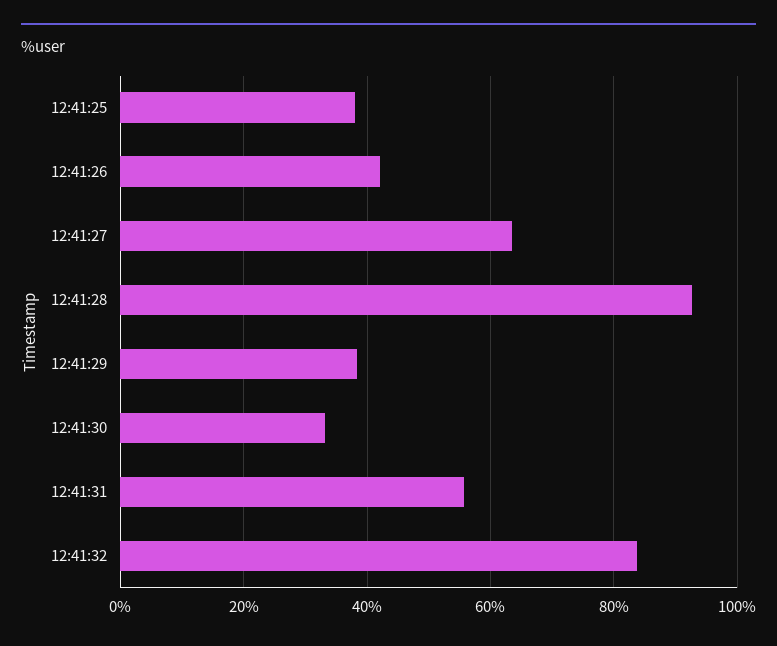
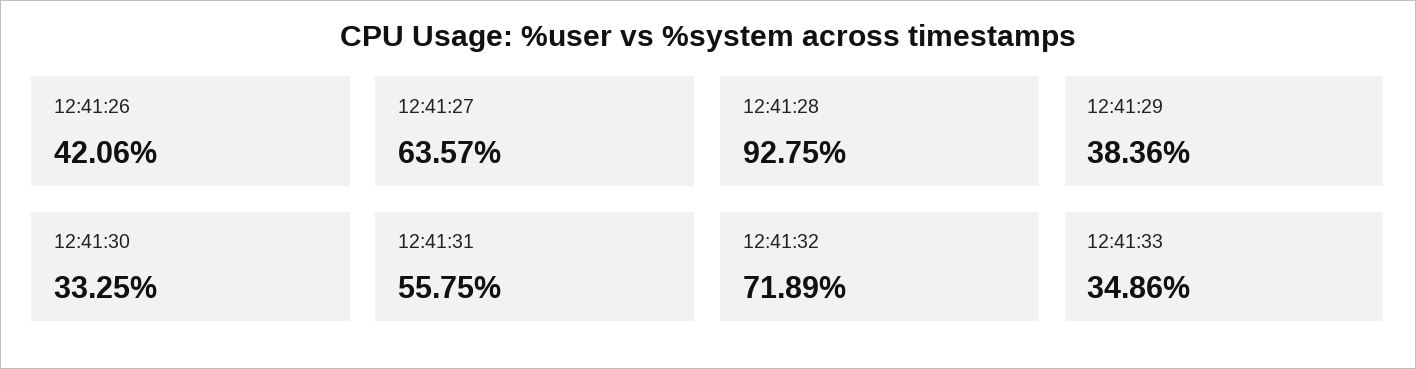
12:41:25: 38 -> none
12:41:32: 84 -> 71.89
12:41:33: none -> 34.86

